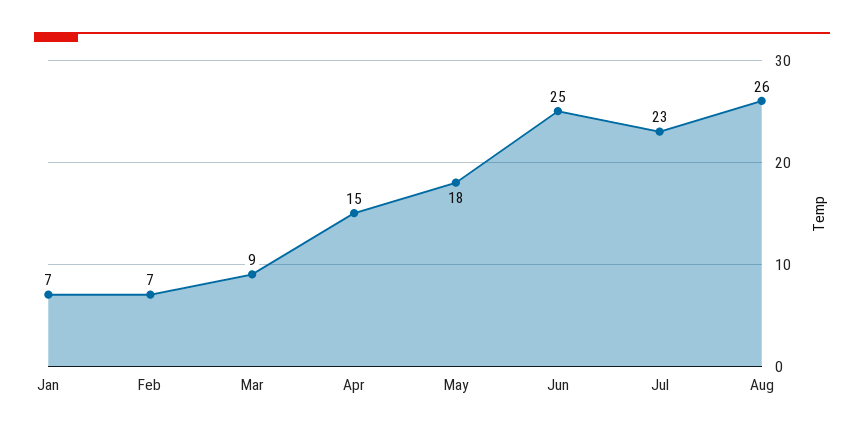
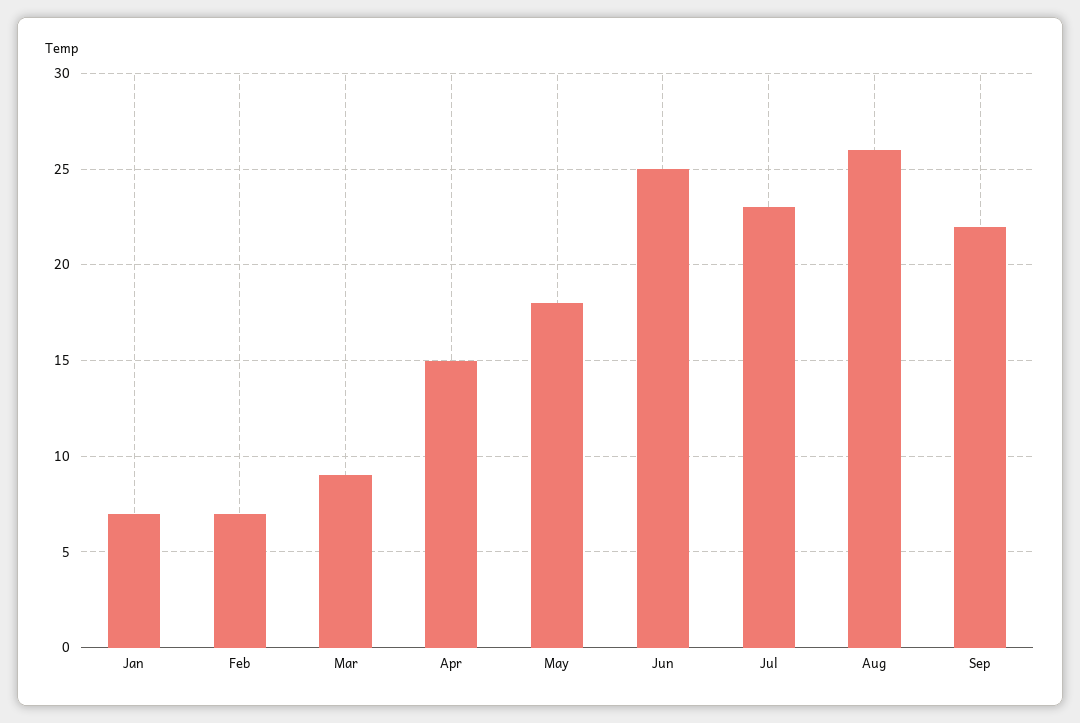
Sep: none -> 22

